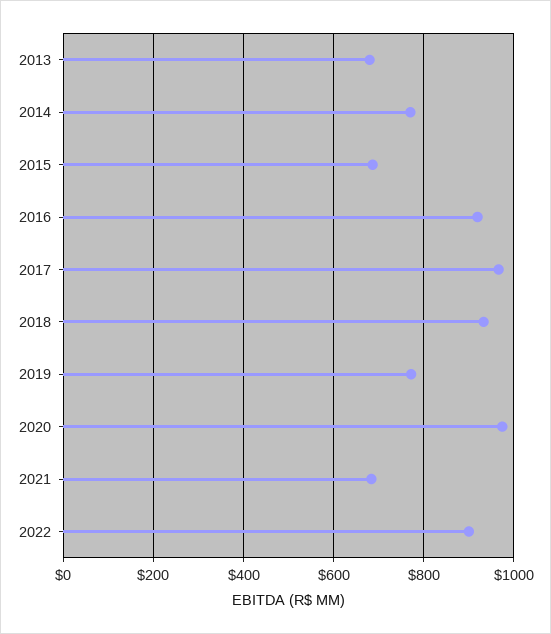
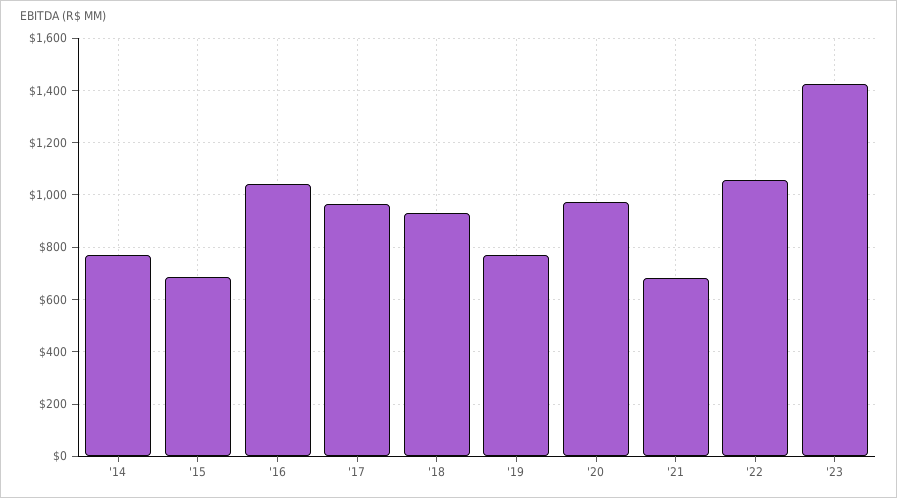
2013: 680 -> none
2016: 920 -> 1050
2022: 900 -> 1050
'23: none -> 1425

